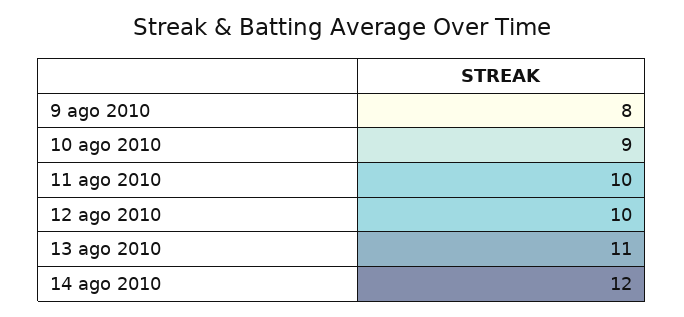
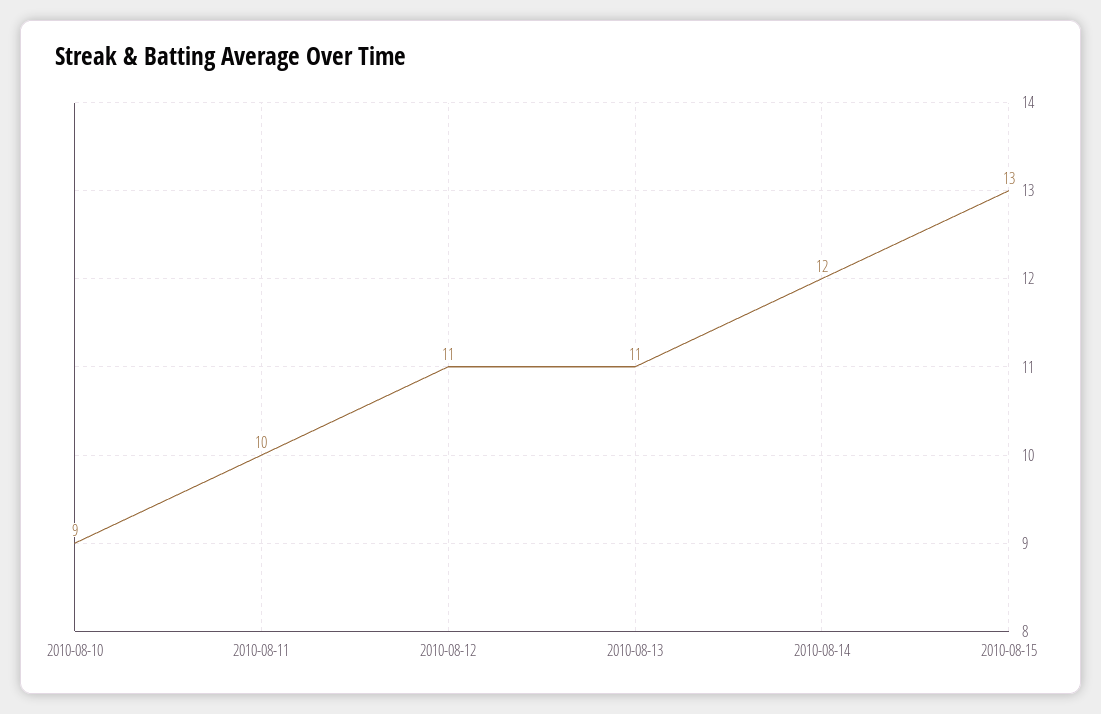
9 ago 2010: 8 -> none
12 ago 2010: 10 -> 11
2010-08-15: none -> 13

